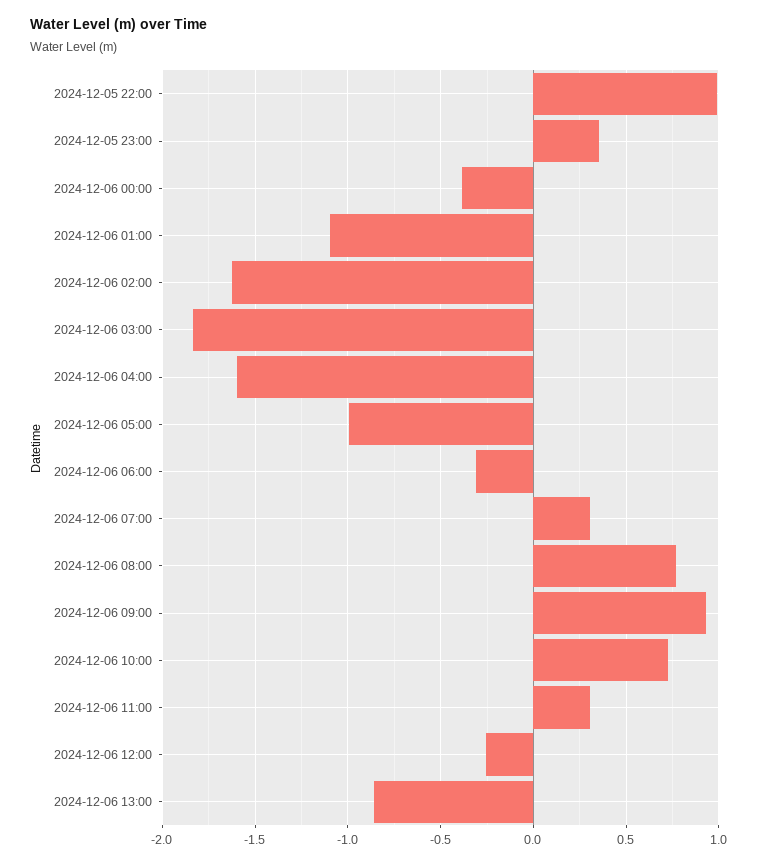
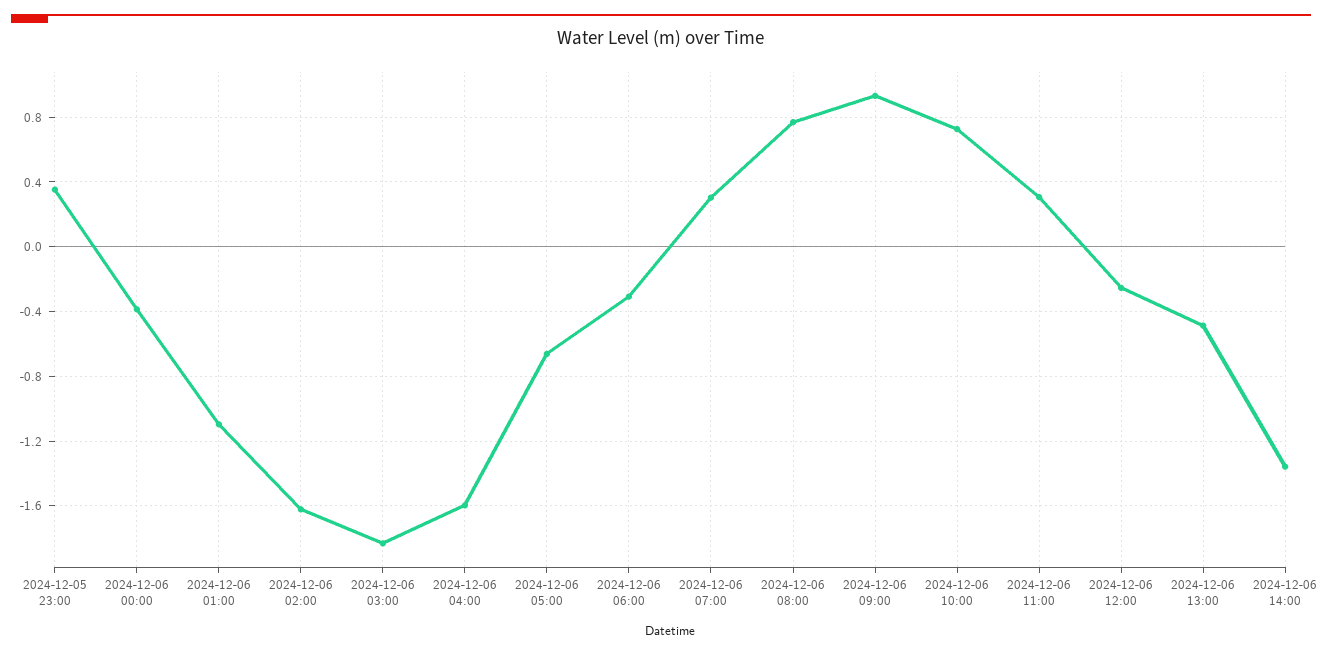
2024-12-05 22:00: 1 -> none
2024-12-06 05:00: -1 -> -0.65
2024-12-06 13:00: -0.85 -> -0.5
2024-12-06 14:00: none -> -1.35

